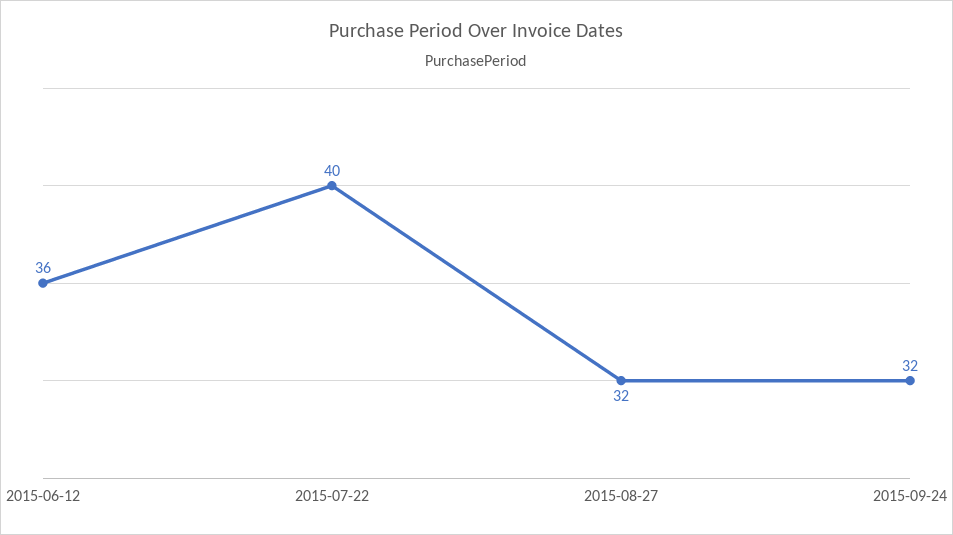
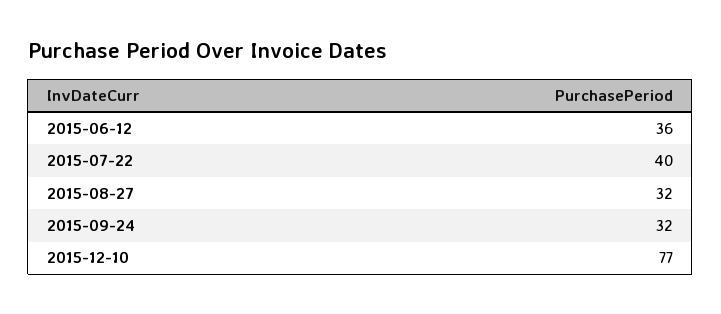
2015-12-10: none -> 77

